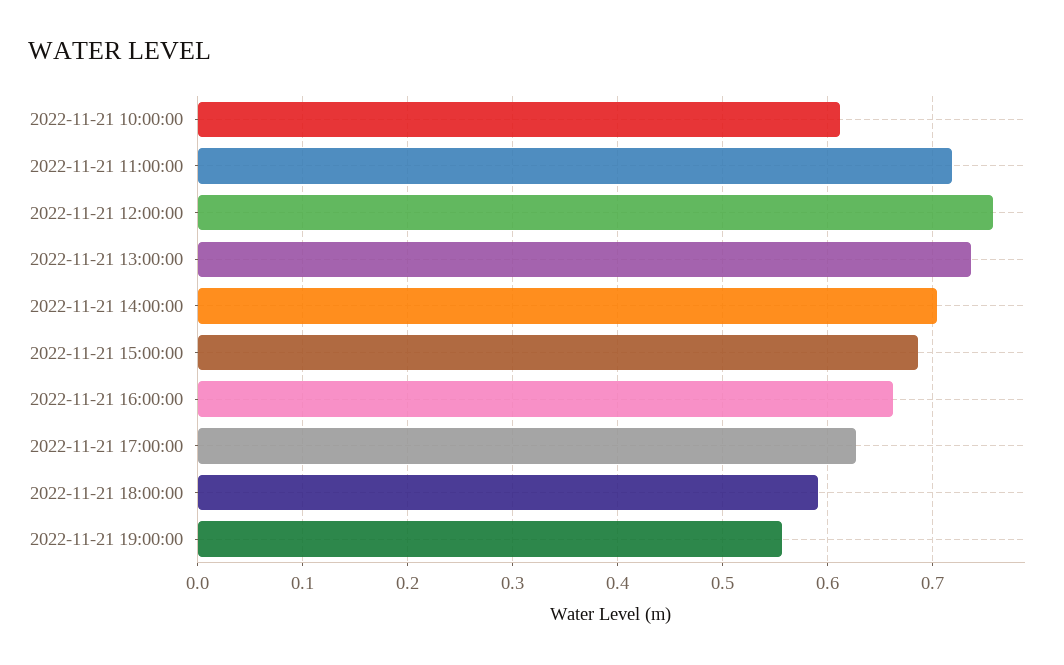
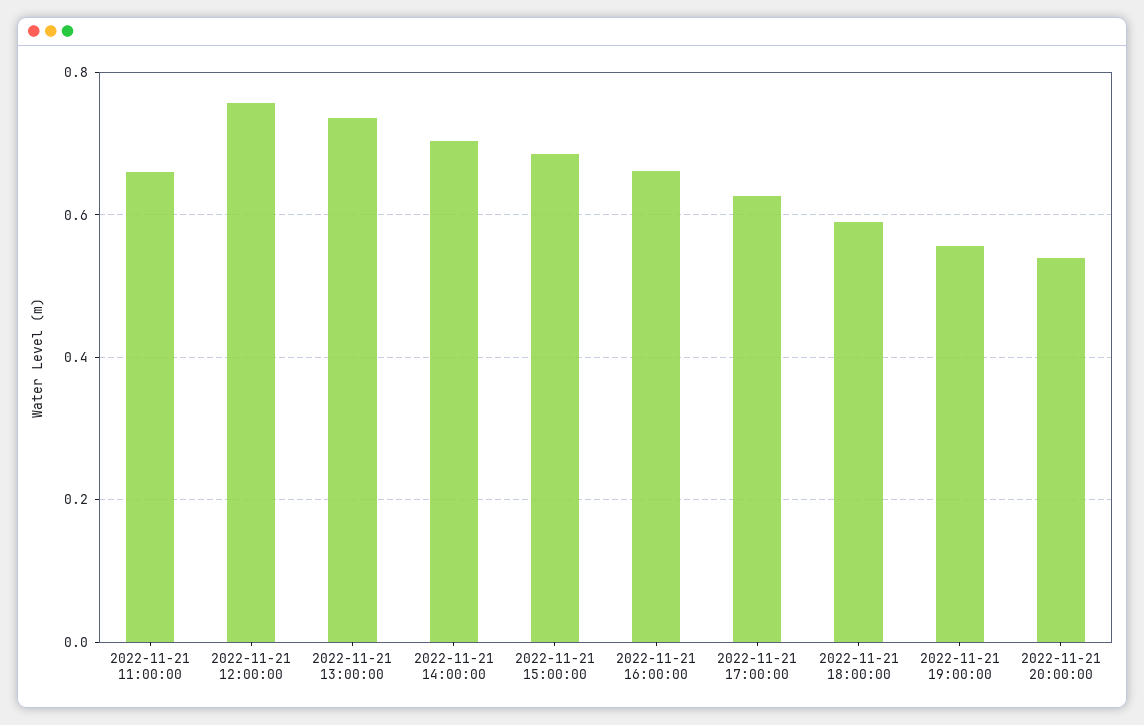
2022-11-21 10:00:00: 0.61 -> none
2022-11-21 11:00:00: 0.72 -> 0.66
2022-11-21 20:00:00: none -> 0.54

